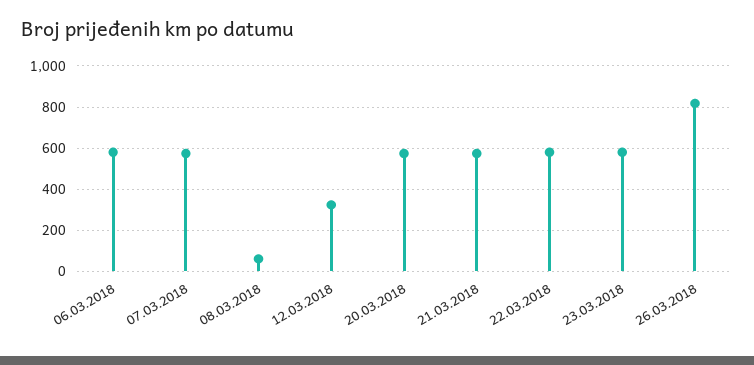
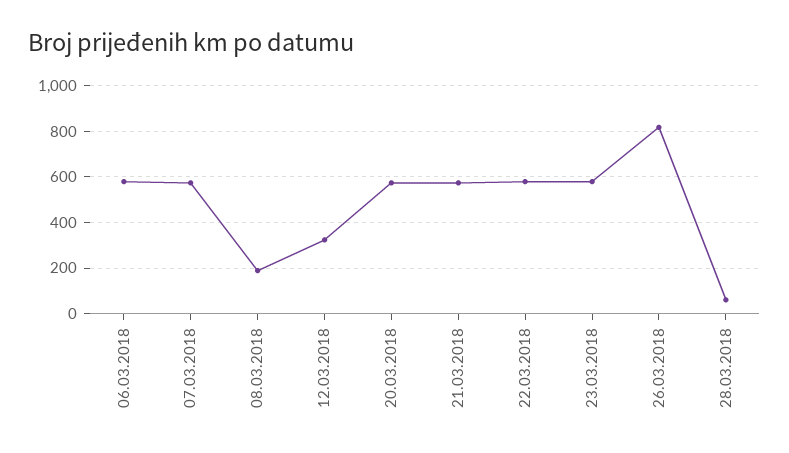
08.03.2018: 50 -> 200
28.03.2018: none -> 50

